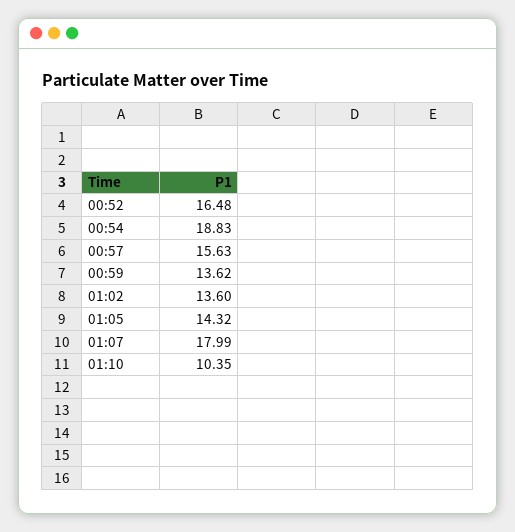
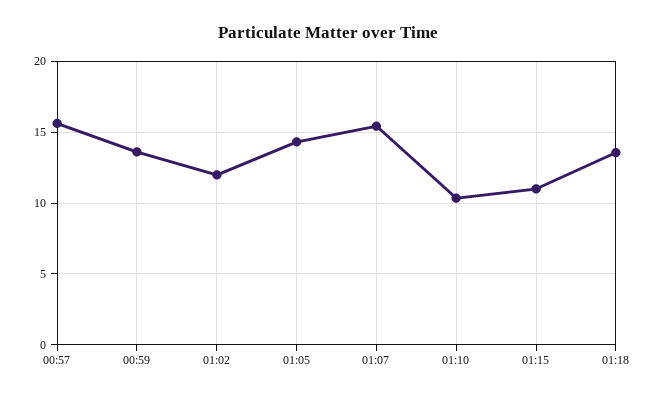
00:52: 16.48 -> none
00:54: 18.83 -> none
01:02: 13.6 -> 12
01:07: 17.99 -> 15.5
01:15: none -> 11
01:18: none -> 13.5

